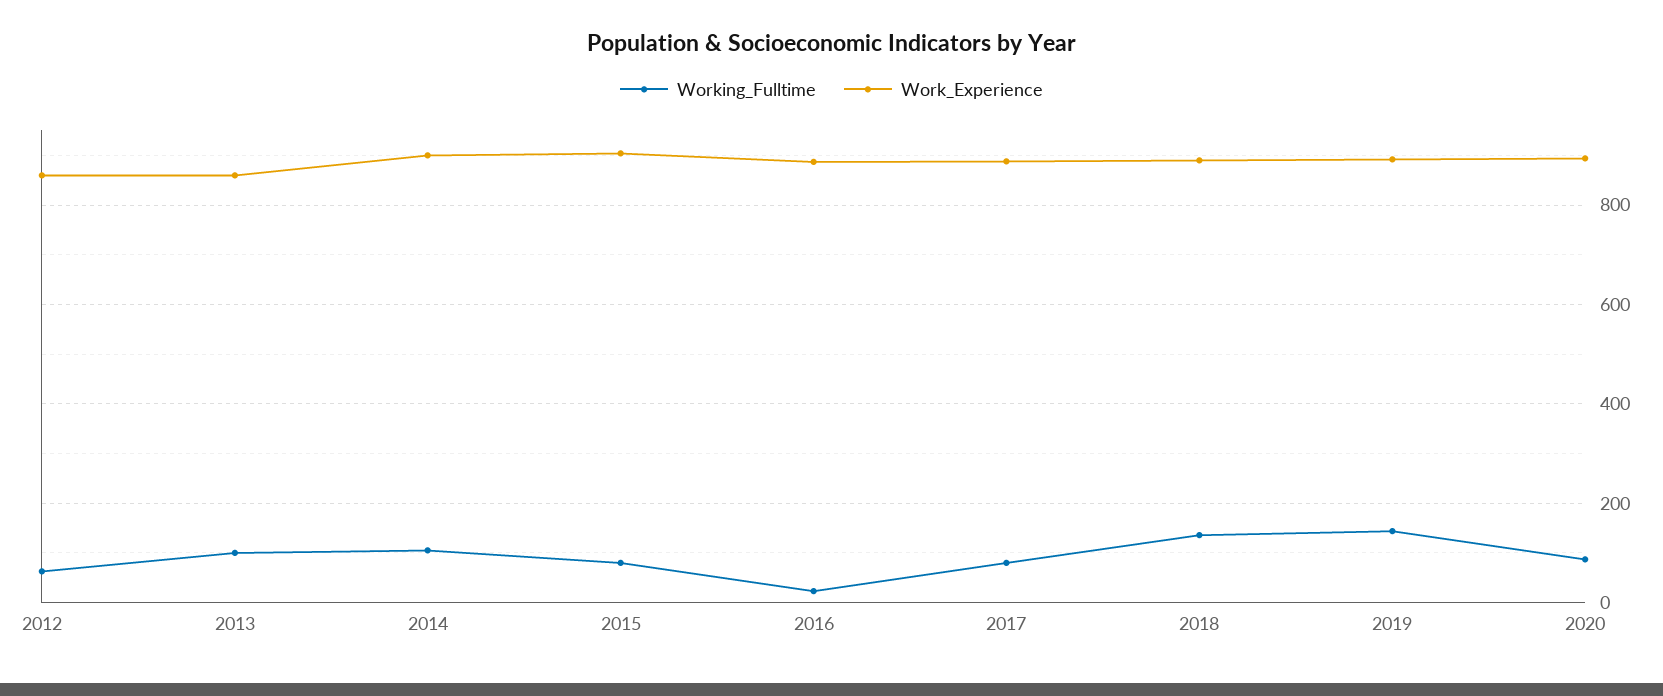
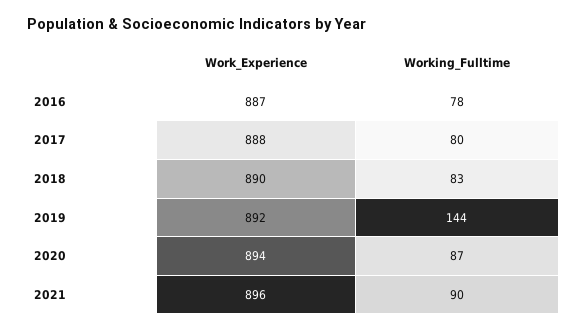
Working_Fulltime, 2012: 60 -> none
Work_Experience, 2012: 860 -> none
Working_Fulltime, 2013: 100 -> none
Work_Experience, 2013: 860 -> none
Working_Fulltime, 2014: 100 -> none
Work_Experience, 2014: 900 -> none
Working_Fulltime, 2015: 80 -> none
Work_Experience, 2015: 900 -> none
Working_Fulltime, 2016: 20 -> 78
Working_Fulltime, 2018: 140 -> 83
Work_Experience, 2021: none -> 896
Working_Fulltime, 2021: none -> 90

